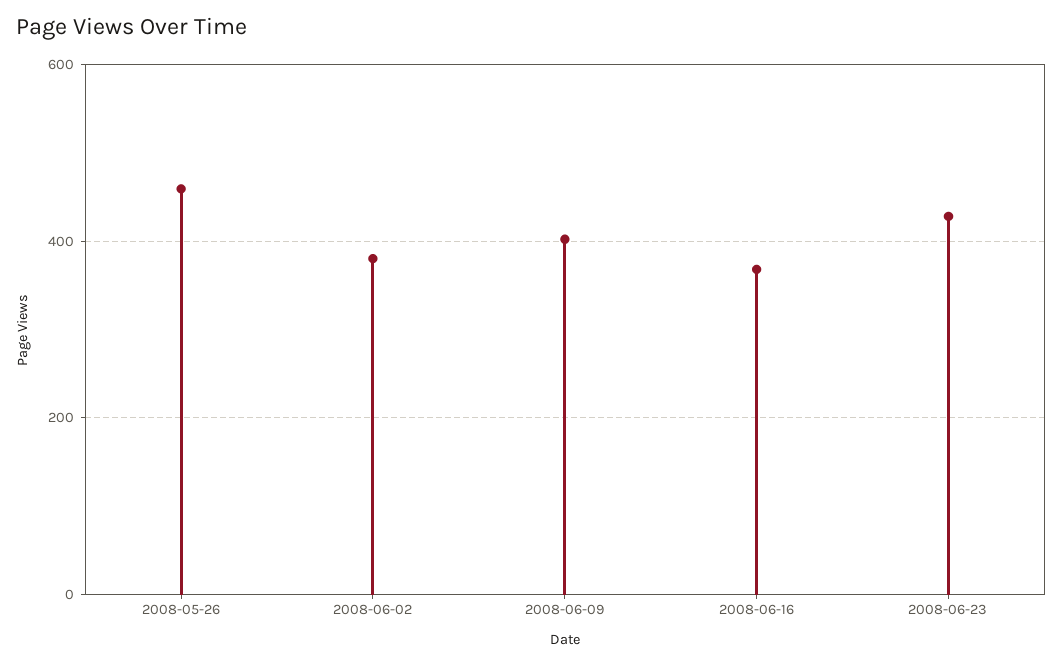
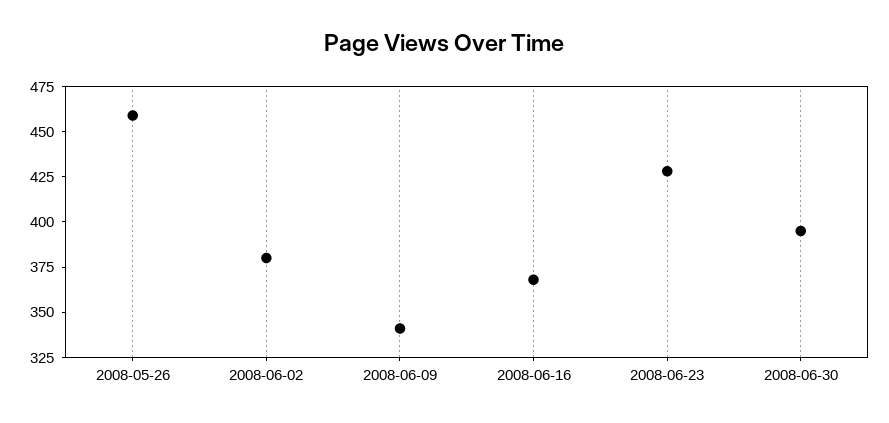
2008-06-09: 400 -> 340
2008-06-30: none -> 395

